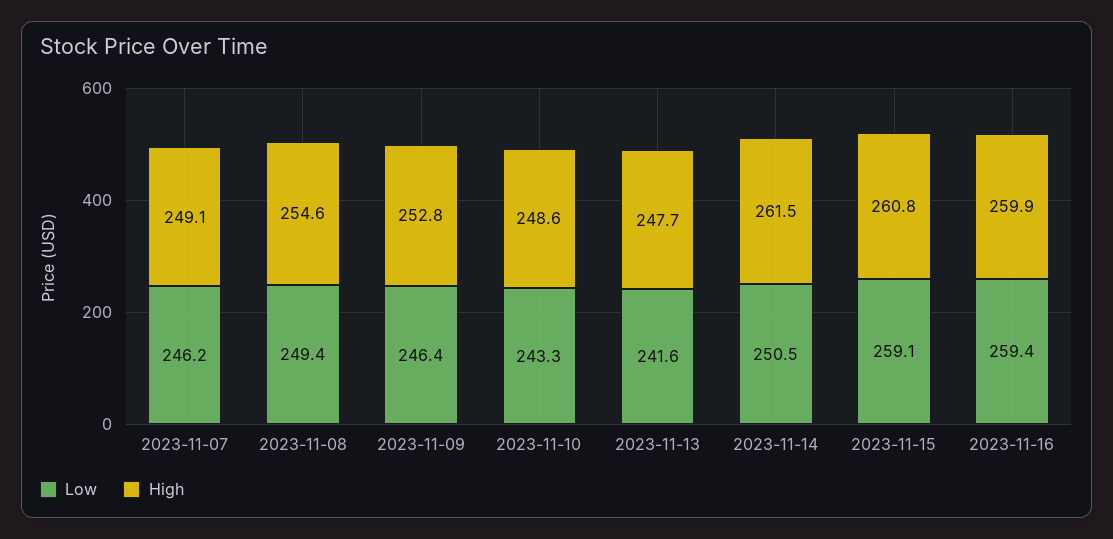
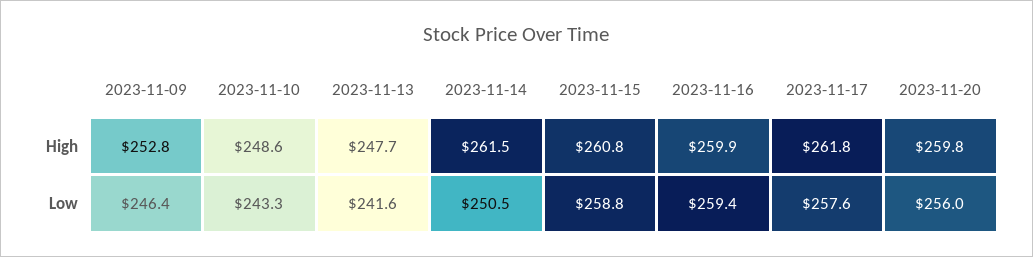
Low, 2023-11-07: 246.2 -> none
High, 2023-11-07: 249.1 -> none
Low, 2023-11-08: 249.4 -> none
High, 2023-11-08: 254.6 -> none
Low, 2023-11-15: 259.1 -> 258.8
High, 2023-11-17: none -> 261.8
High, 2023-11-20: none -> 259.8
Low, 2023-11-17: none -> 257.6
Low, 2023-11-20: none -> 256

